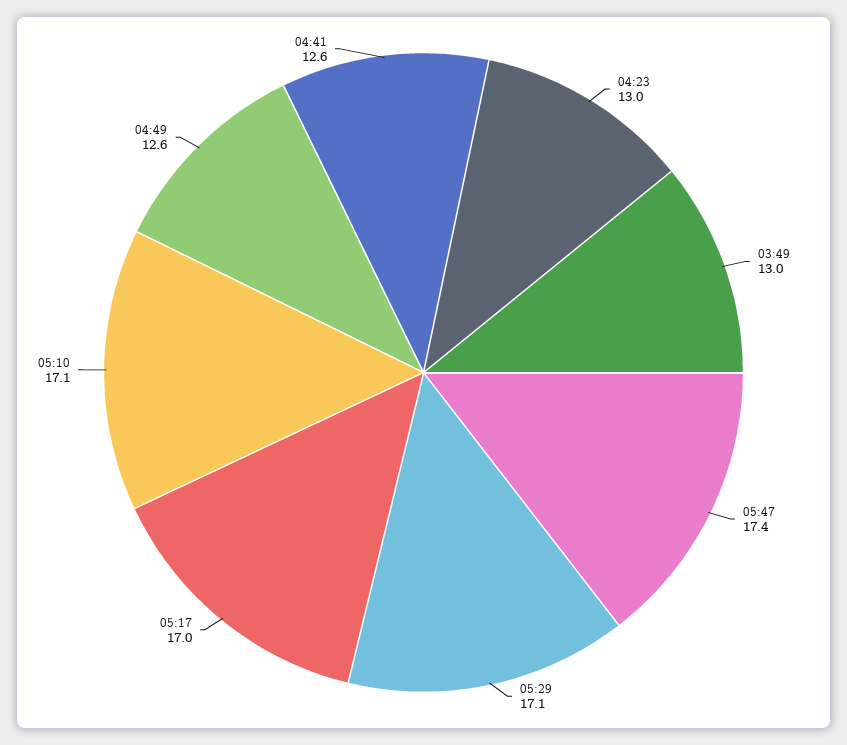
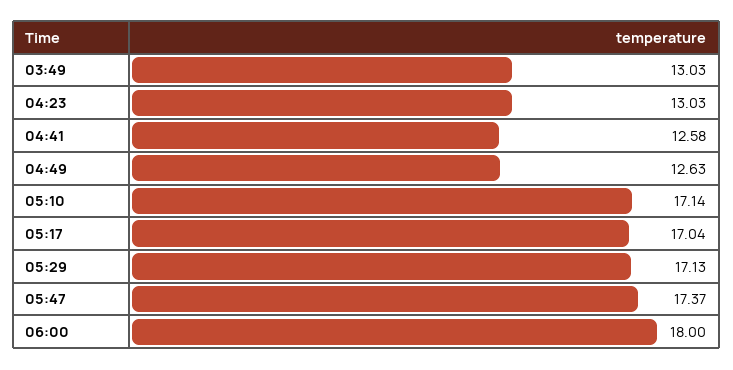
06:00: none -> 18

